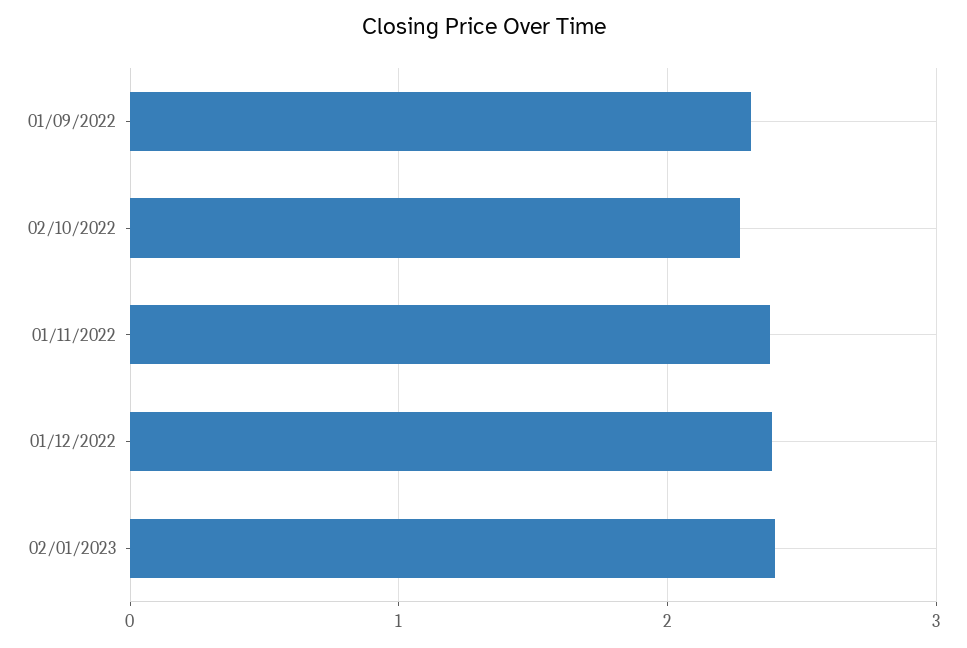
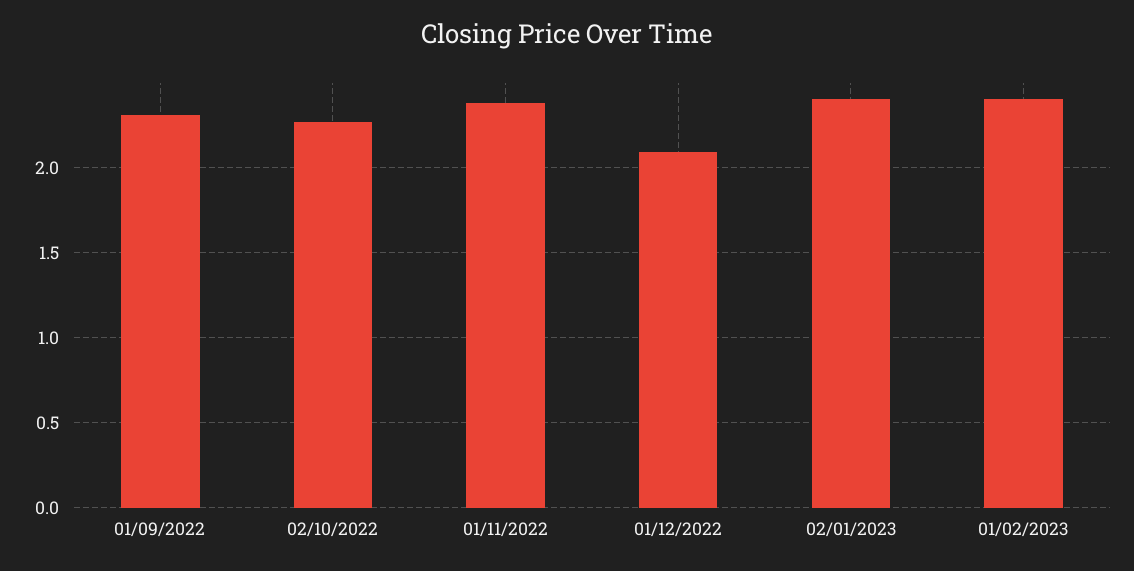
01/12/2022: 2.4 -> 2.1
01/02/2023: none -> 2.4

